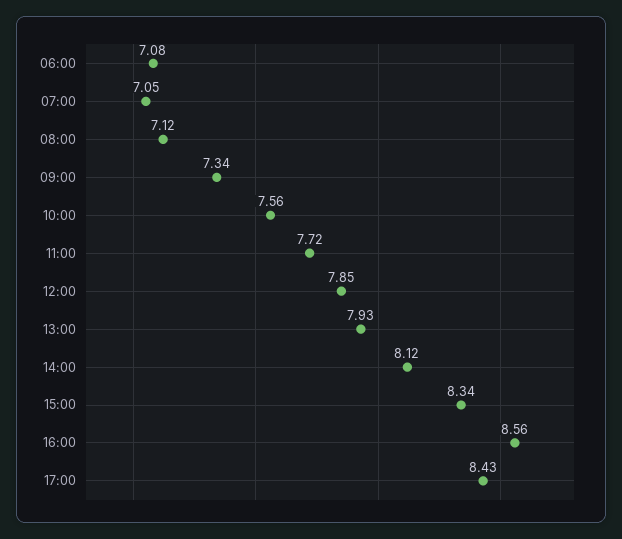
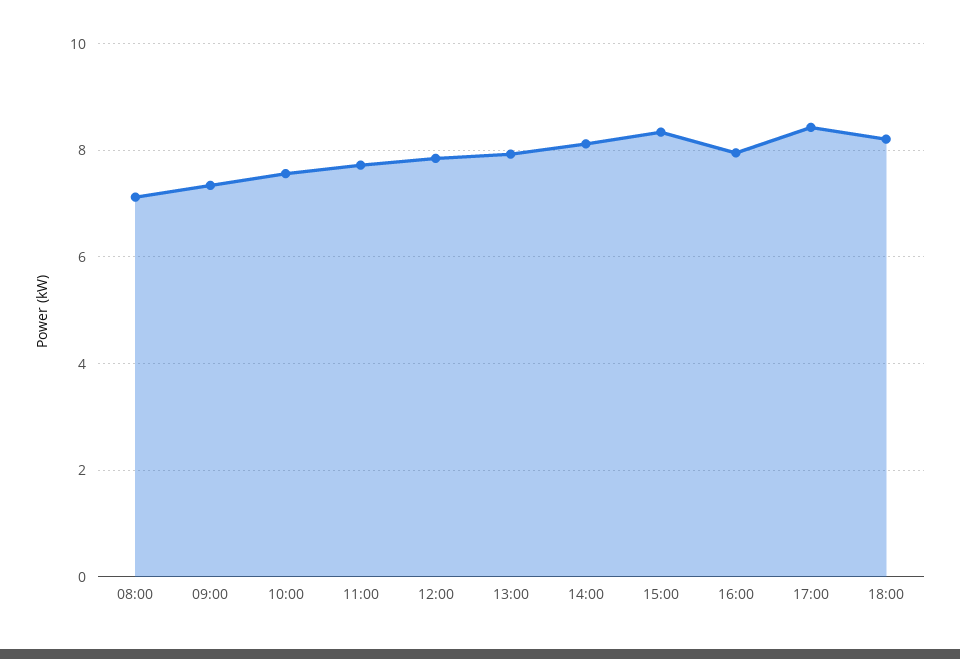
06:00: 7.08 -> none
07:00: 7.05 -> none
16:00: 8.56 -> 8
18:00: none -> 8.2

